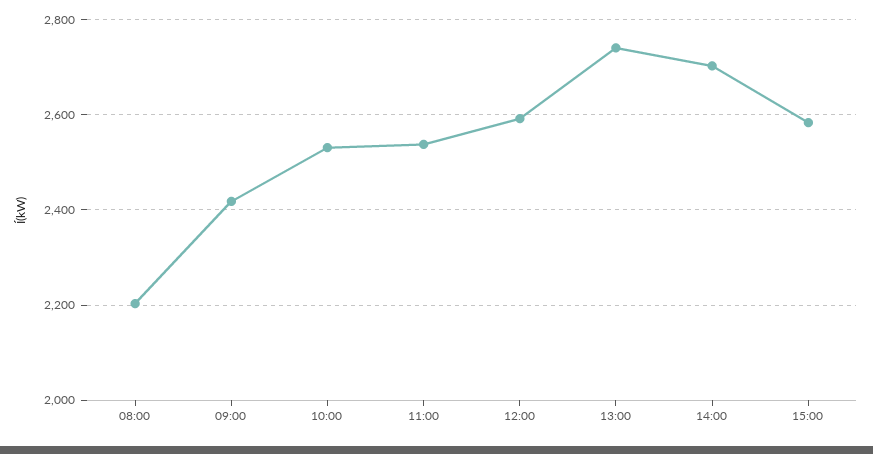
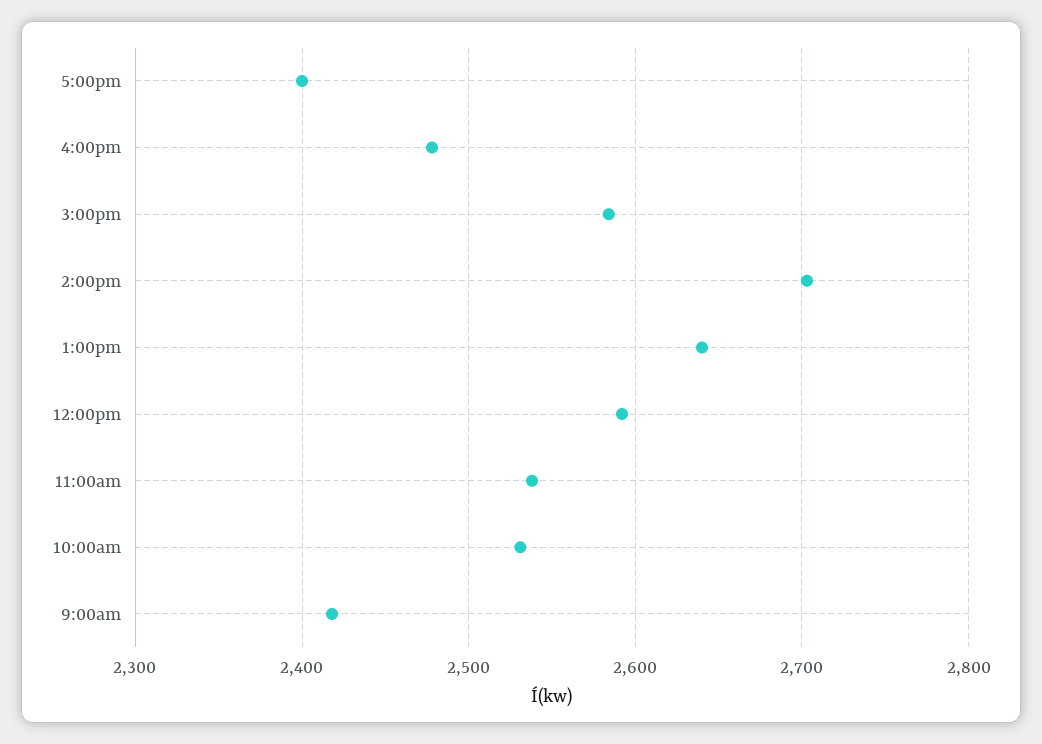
08:00: 2200 -> none
13:00: 2740 -> 2640
5:00pm: none -> 2400
4:00pm: none -> 2480

